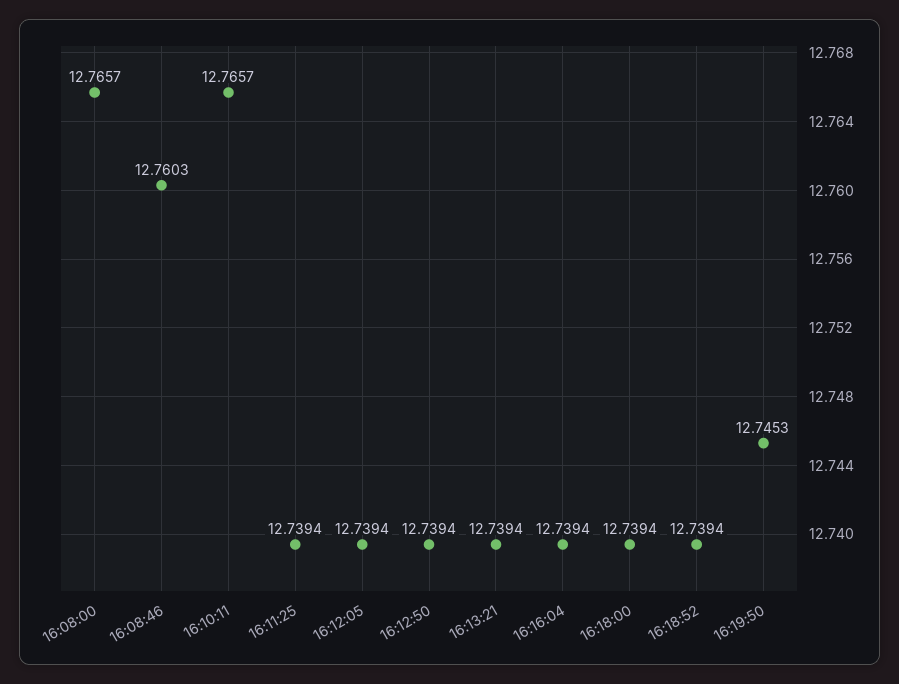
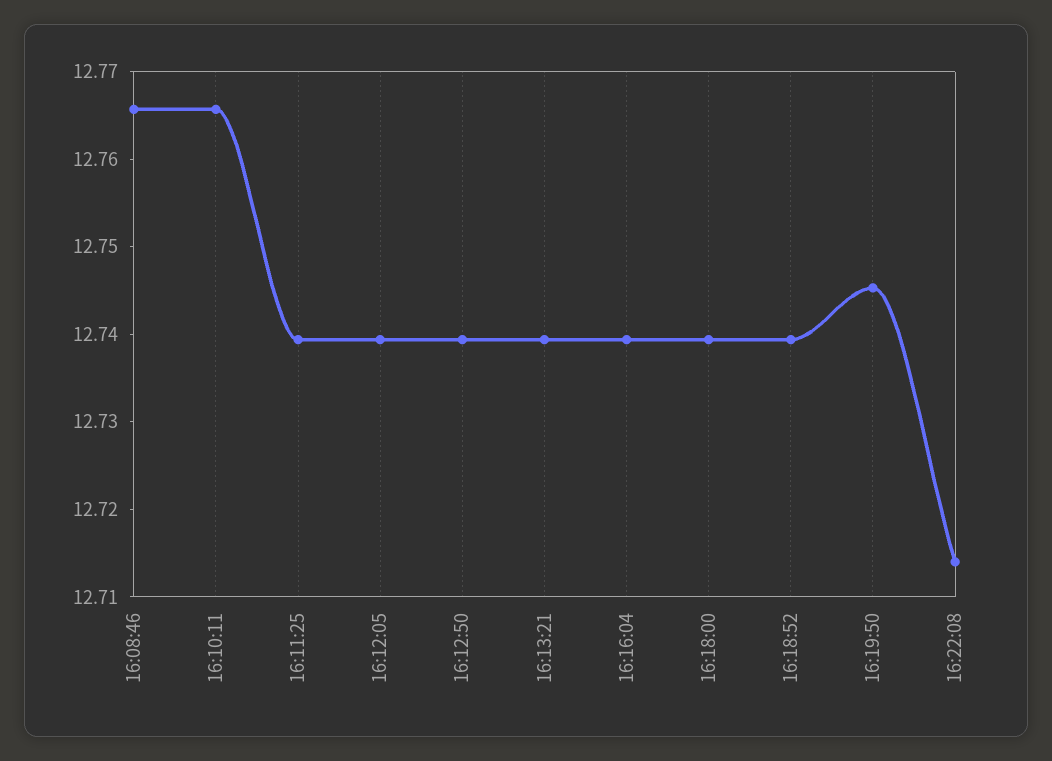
16:08:00: 12.7657 -> none
16:08:46: 12.7603 -> 12.766
16:22:08: none -> 12.714

